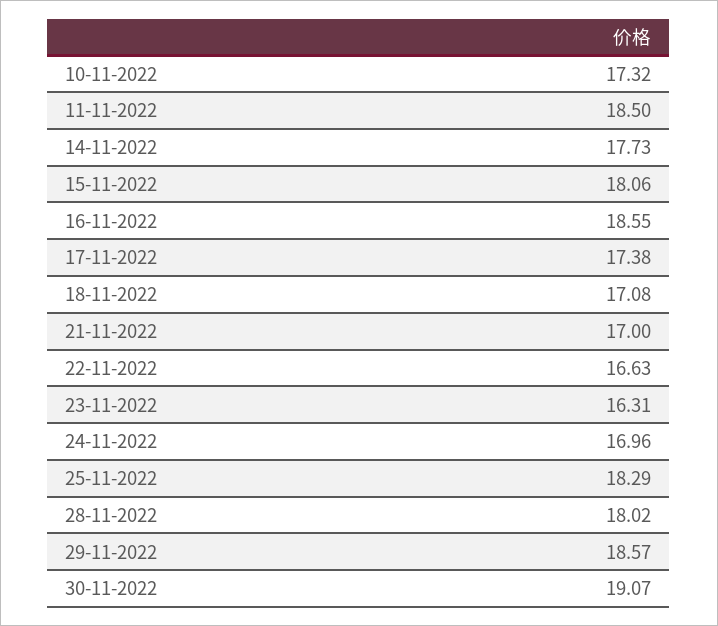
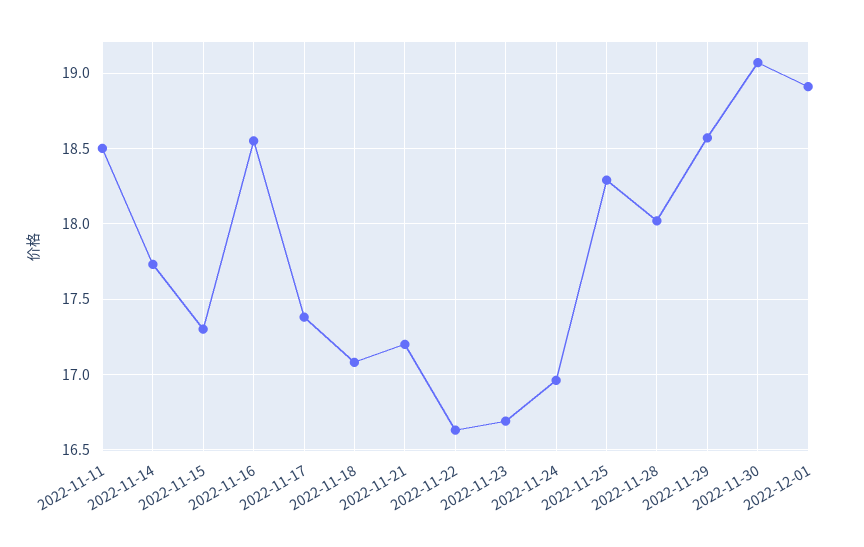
10-11-2022: 17.32 -> none
15-11-2022: 18.06 -> 17.3
21-11-2022: 17 -> 17.2
23-11-2022: 16.31 -> 16.7
2022-12-01: none -> 18.9

